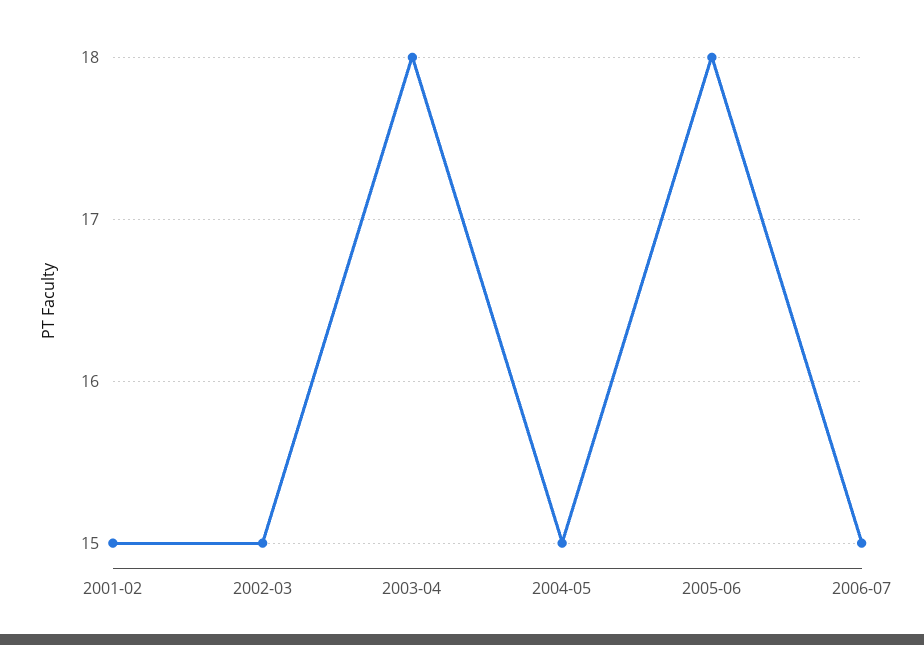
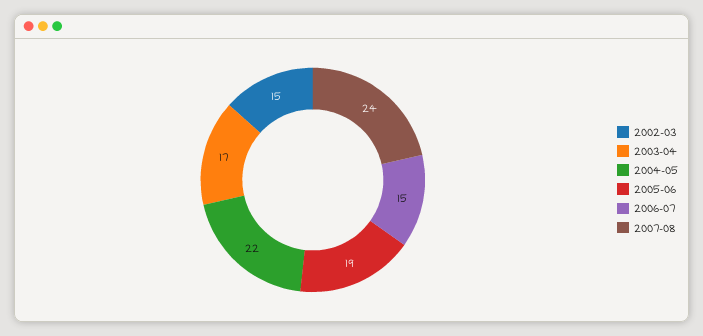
2001-02: 15 -> none
2003-04: 18 -> 17
2004-05: 15 -> 22
2005-06: 18 -> 19
2007-08: none -> 24

